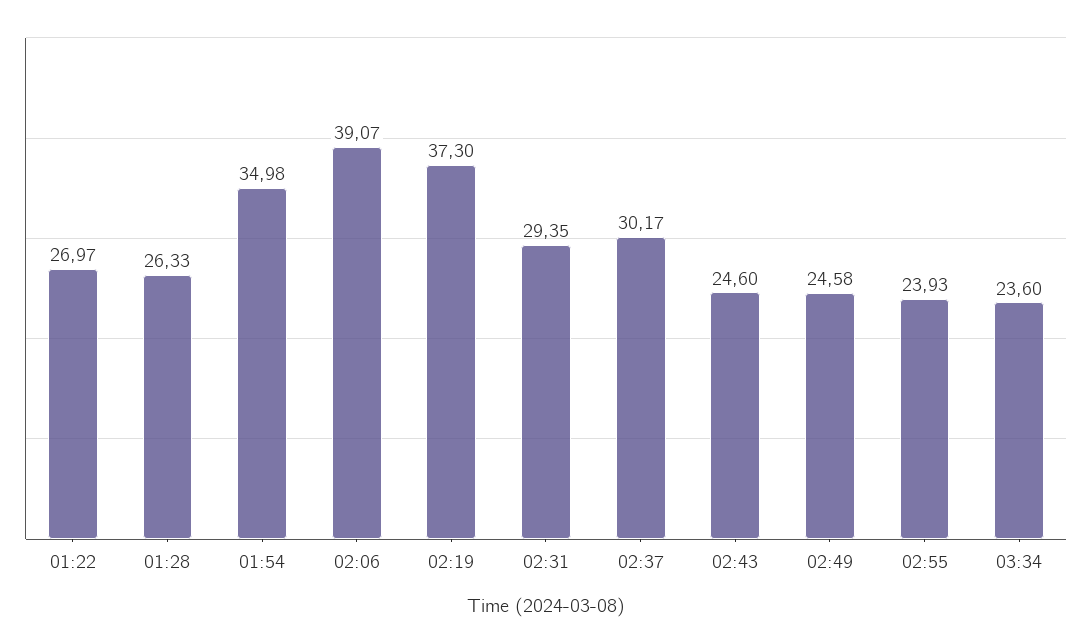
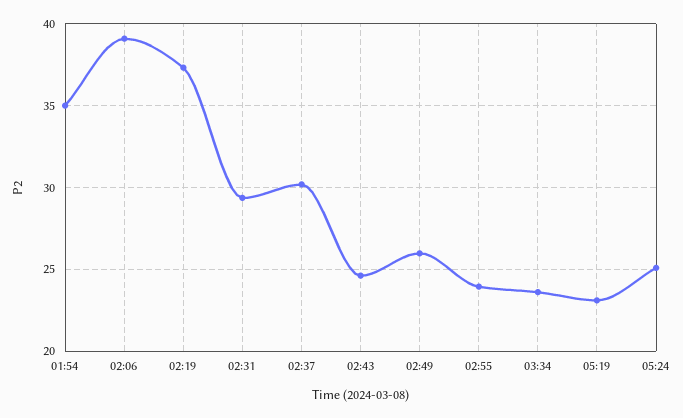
01:22: 26.97 -> none
01:28: 26.33 -> none
02:49: 24.58 -> 26
05:19: none -> 23
05:24: none -> 25

